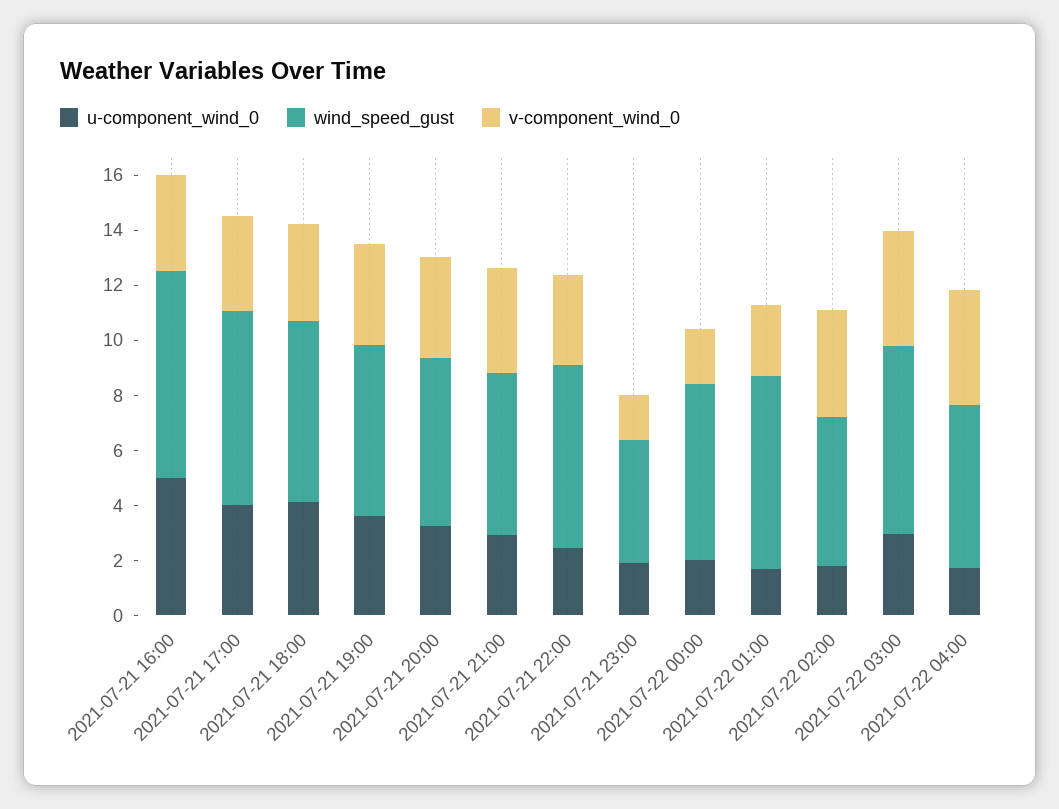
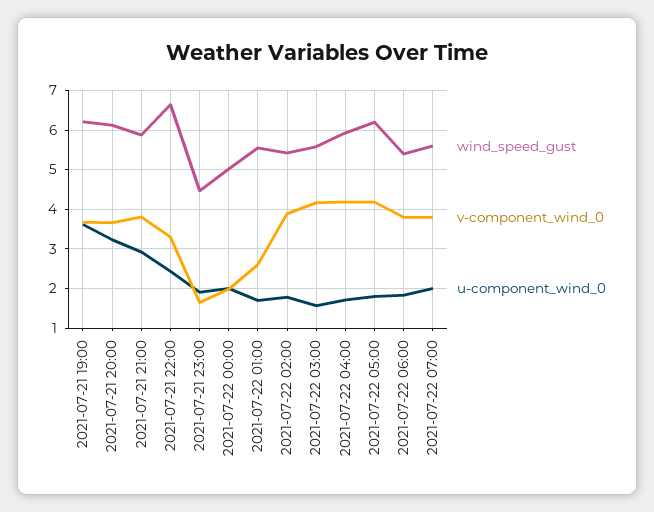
u-component_wind_0, 2021-07-21 16:00: 5 -> none
wind_speed_gust, 2021-07-21 16:00: 7.5 -> none
v-component_wind_0, 2021-07-21 16:00: 3.5 -> none
u-component_wind_0, 2021-07-21 17:00: 4 -> none
wind_speed_gust, 2021-07-21 17:00: 7 -> none
v-component_wind_0, 2021-07-21 17:00: 3.5 -> none
u-component_wind_0, 2021-07-21 18:00: 4 -> none
wind_speed_gust, 2021-07-21 18:00: 6.5 -> none
v-component_wind_0, 2021-07-21 18:00: 3.5 -> none
wind_speed_gust, 2021-07-22 00:00: 6.5 -> 5
wind_speed_gust, 2021-07-22 01:00: 7 -> 5.6
u-component_wind_0, 2021-07-22 03:00: 3 -> 1.6
wind_speed_gust, 2021-07-22 03:00: 7 -> 5.6
wind_speed_gust, 2021-07-22 05:00: none -> 6.2
v-component_wind_0, 2021-07-22 05:00: none -> 4.2
u-component_wind_0, 2021-07-22 05:00: none -> 1.8
wind_speed_gust, 2021-07-22 06:00: none -> 5.4
v-component_wind_0, 2021-07-22 06:00: none -> 3.8
u-component_wind_0, 2021-07-22 06:00: none -> 1.8
wind_speed_gust, 2021-07-22 07:00: none -> 5.6
v-component_wind_0, 2021-07-22 07:00: none -> 3.8
u-component_wind_0, 2021-07-22 07:00: none -> 2

